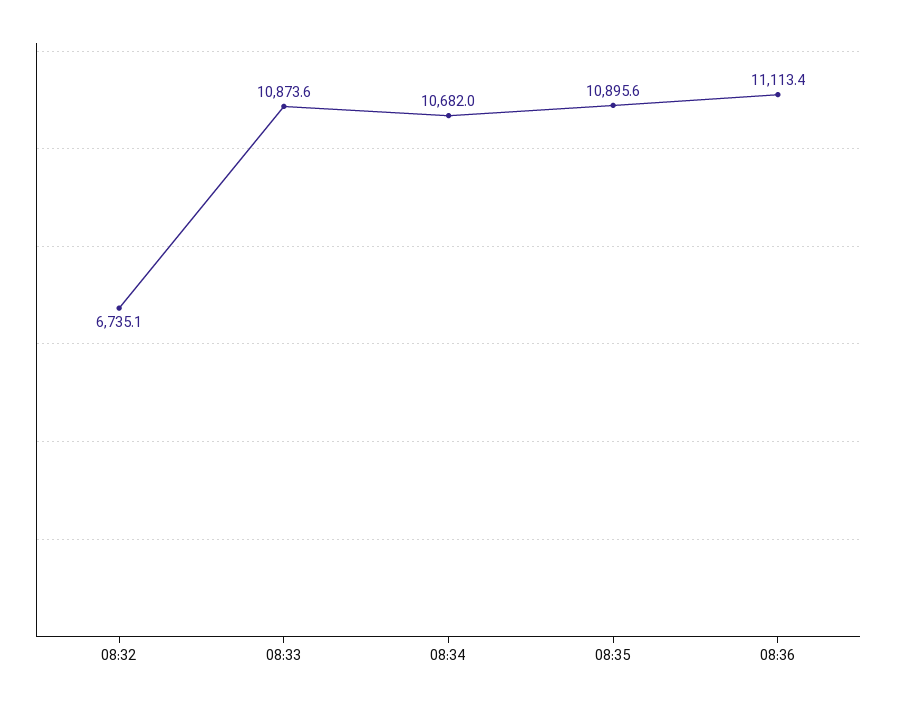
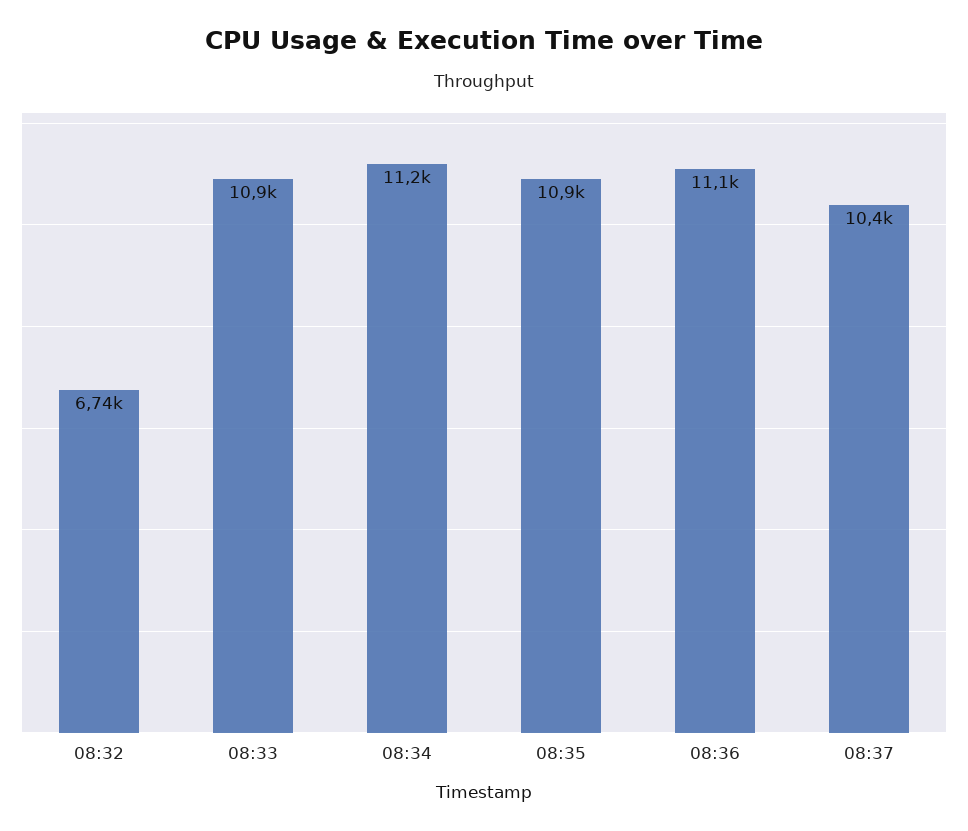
08:34: 10682 -> 11200
08:37: none -> 10400

